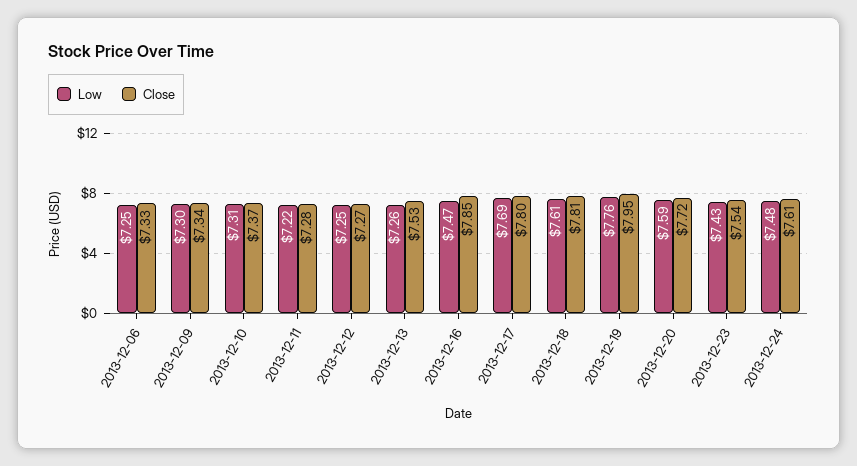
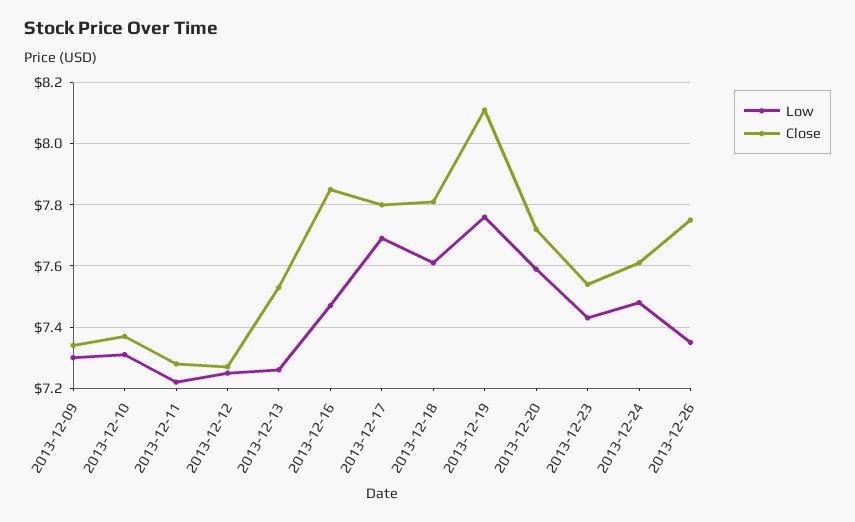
Low, 2013-12-06: 7.25 -> none
Close, 2013-12-06: 7.33 -> none
Close, 2013-12-19: 7.95 -> 8.1
Low, 2013-12-26: none -> 7.35
Close, 2013-12-26: none -> 7.75

